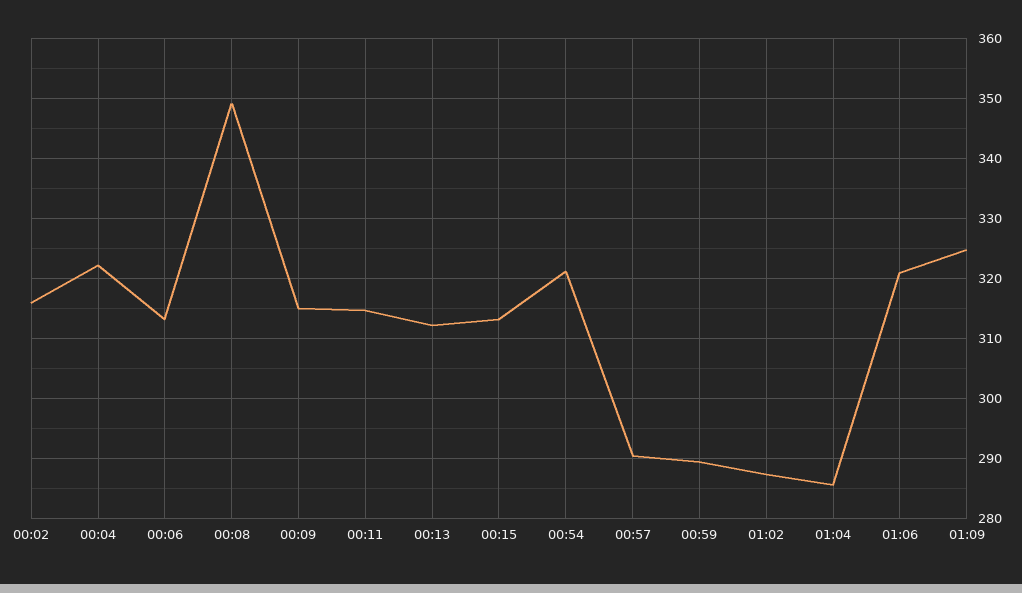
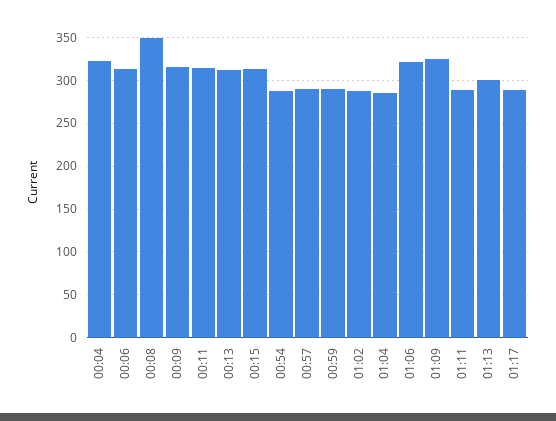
00:02: 316 -> none
00:54: 321 -> 290
01:11: none -> 290
01:13: none -> 300
01:17: none -> 290

